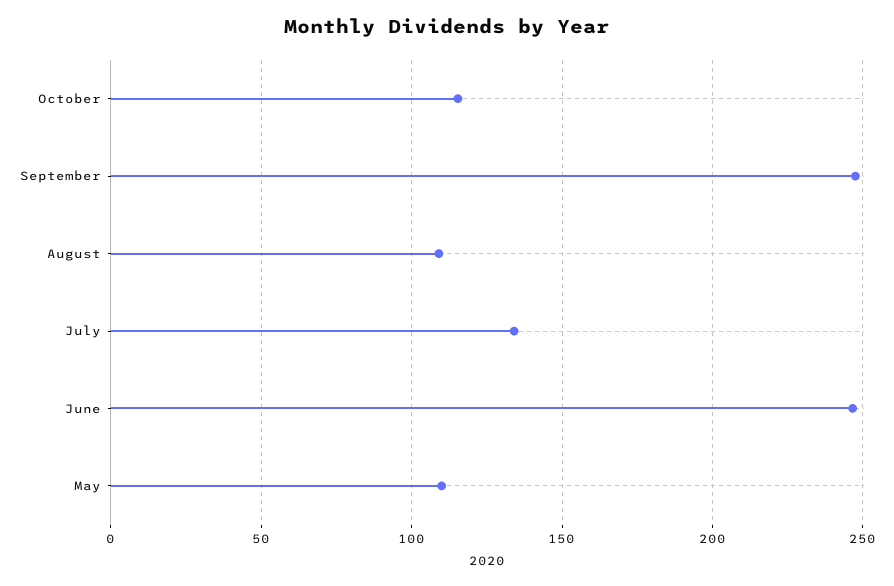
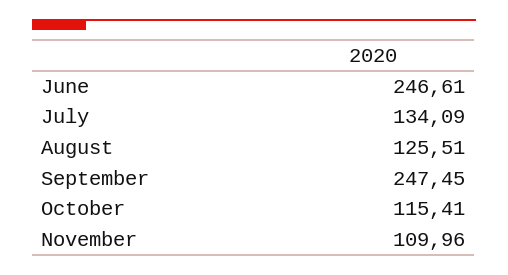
August: 110 -> 125.51
May: 110 -> none
November: none -> 109.96

